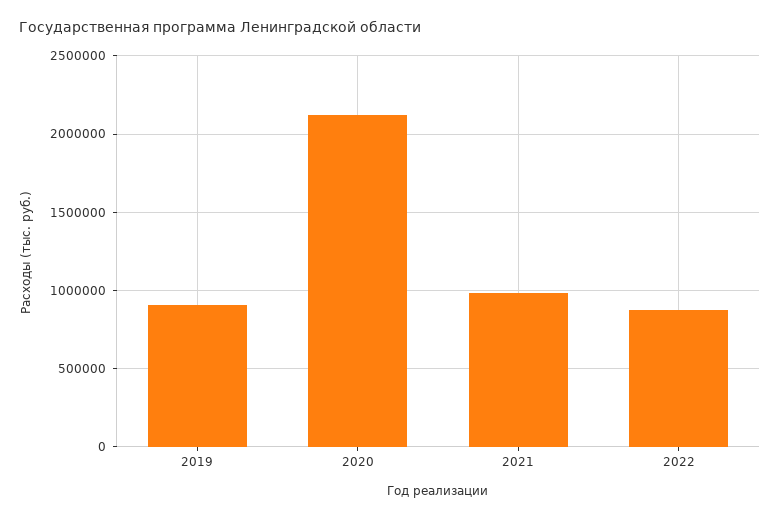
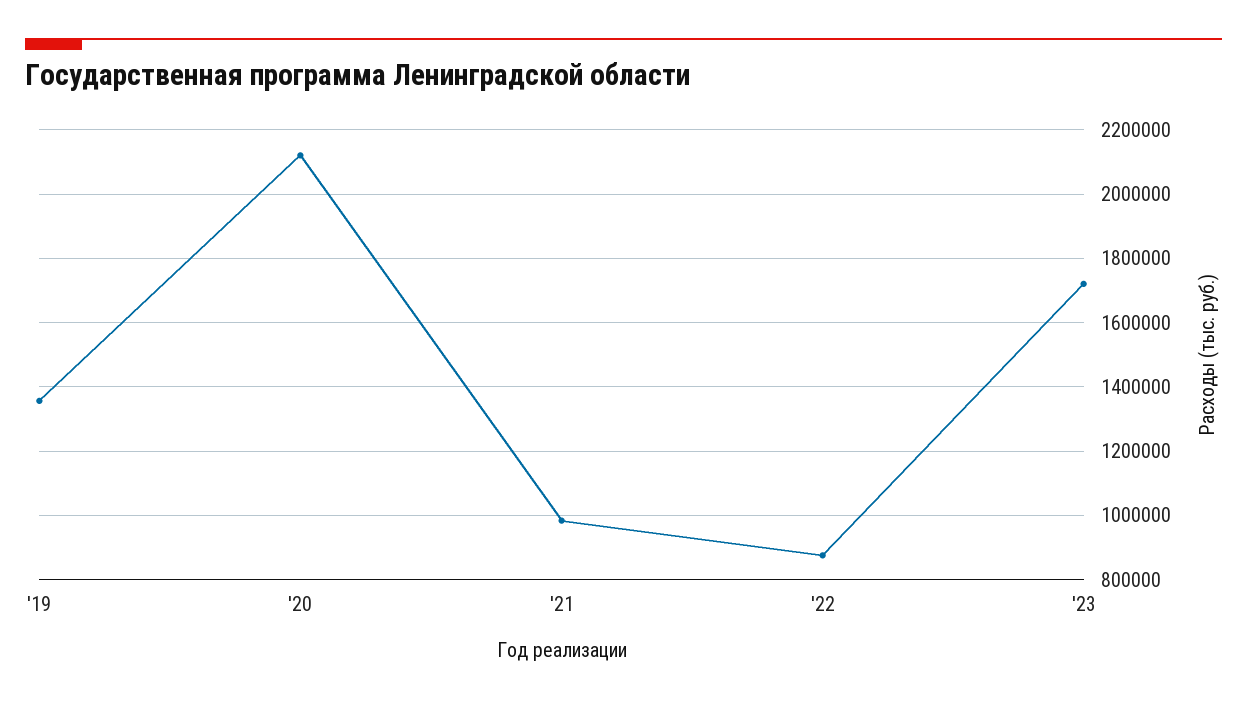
2019: 900000 -> 1360000
'23: none -> 1720000

